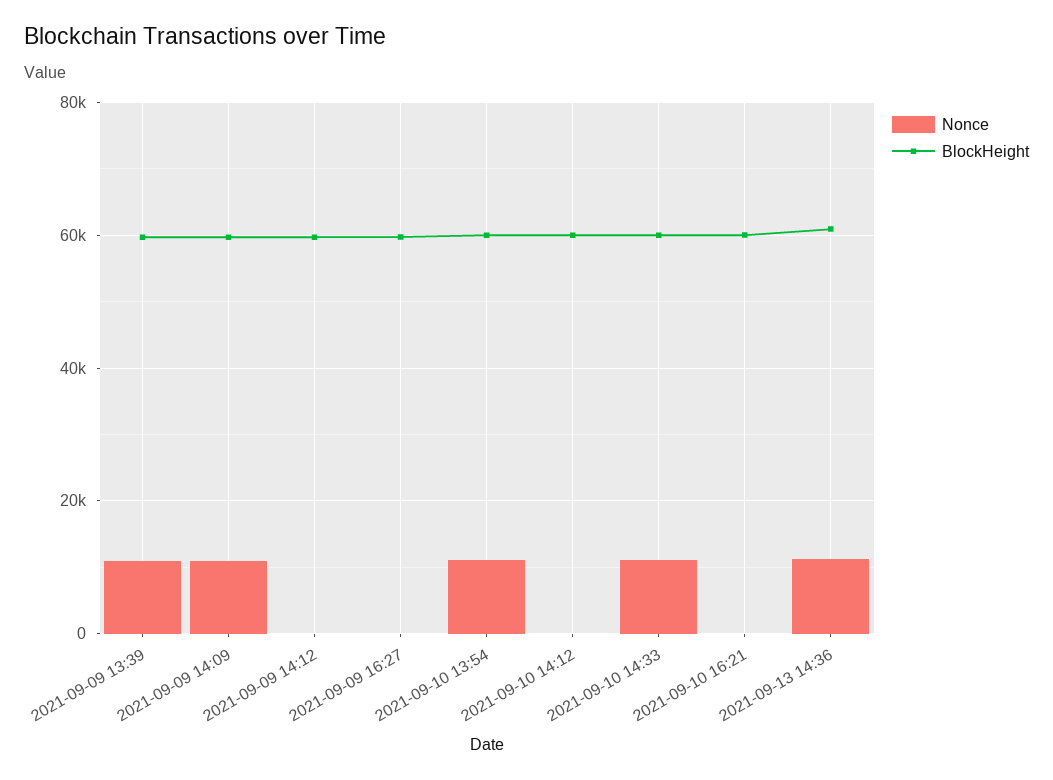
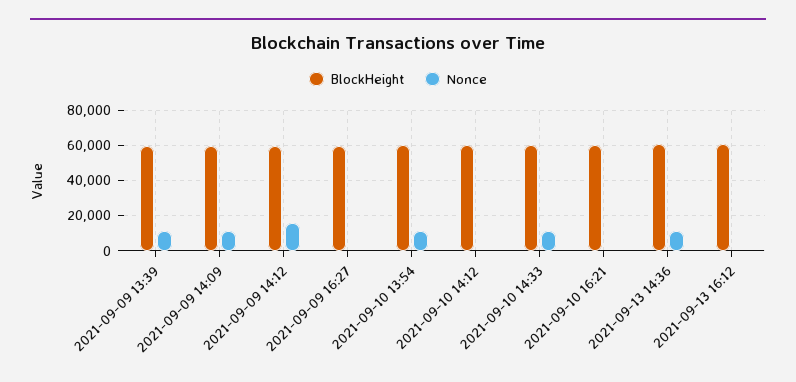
Nonce, 2021-09-09 14:12: 0 -> 15000
BlockHeight, 2021-09-13 16:12: none -> 60000
Nonce, 2021-09-13 16:12: none -> 0

